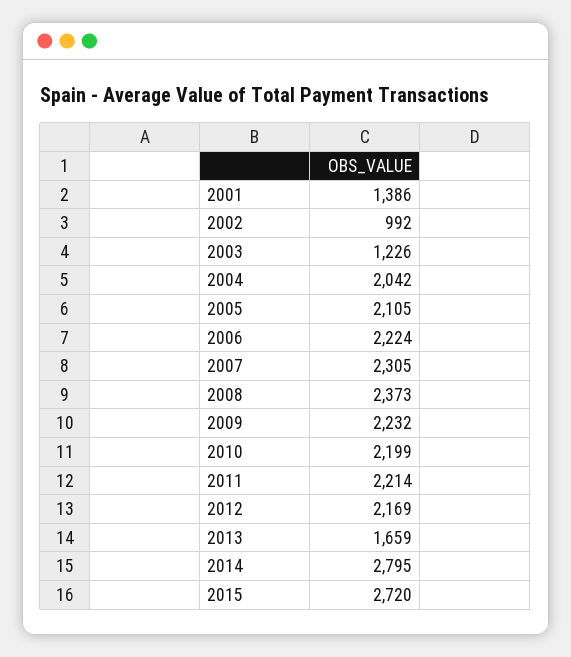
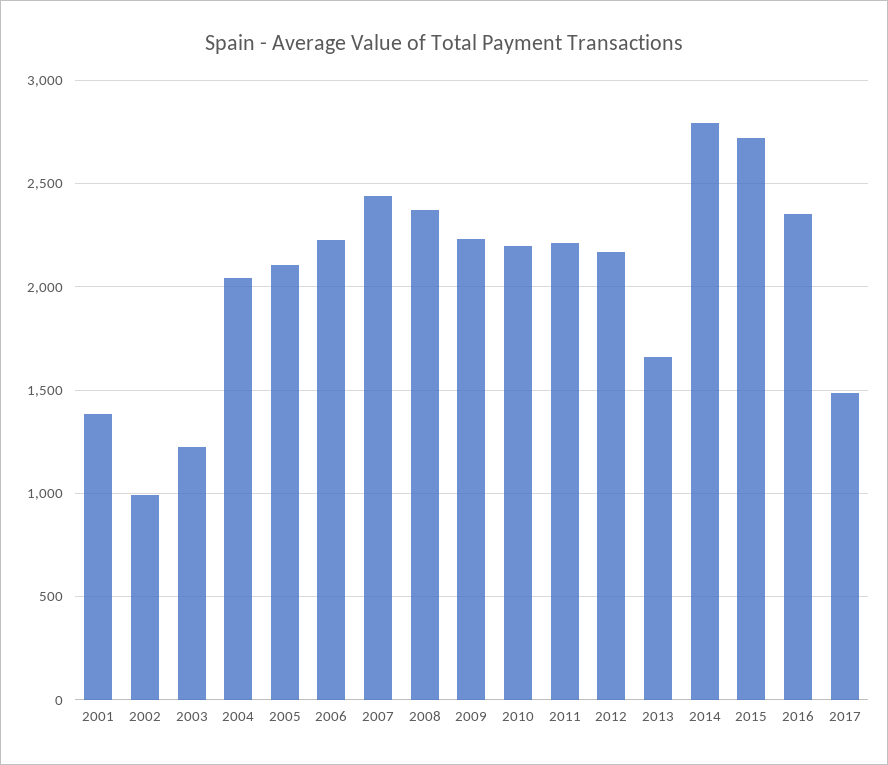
2007: 2305 -> 2450
2016: none -> 2350
2017: none -> 1500

